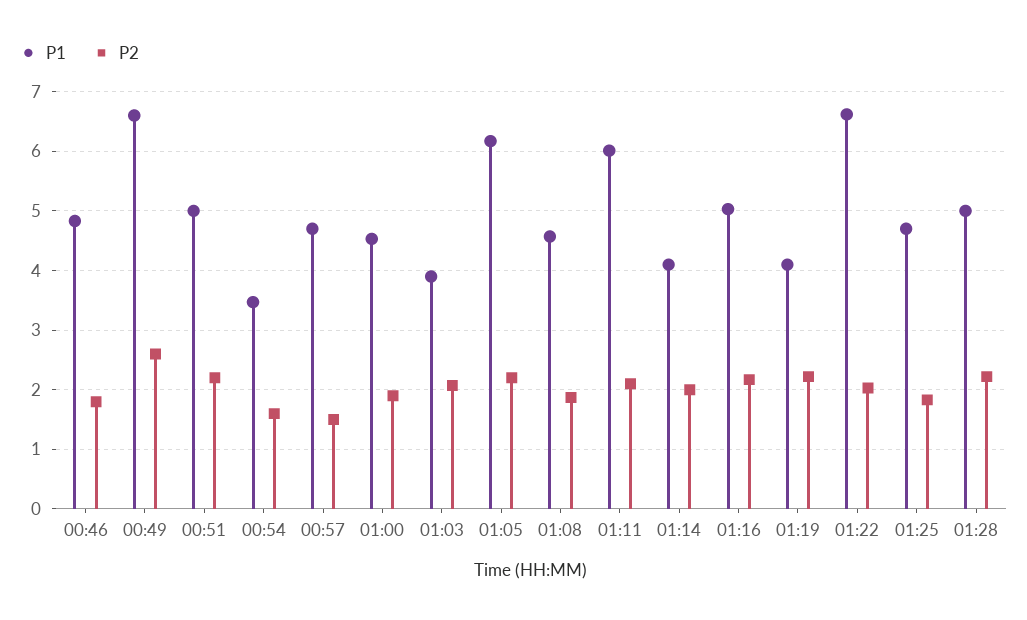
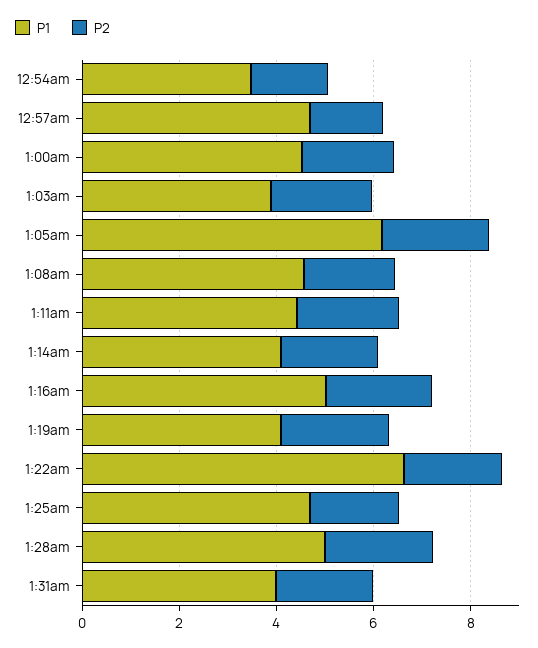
P1, 00:46: 4.8 -> none
P2, 00:46: 1.8 -> none
P1, 00:49: 6.6 -> none
P2, 00:49: 2.6 -> none
P1, 00:51: 5 -> none
P2, 00:51: 2.2 -> none
P1, 01:11: 6 -> 4.5
P1, 1:31am: none -> 4
P2, 1:31am: none -> 2

